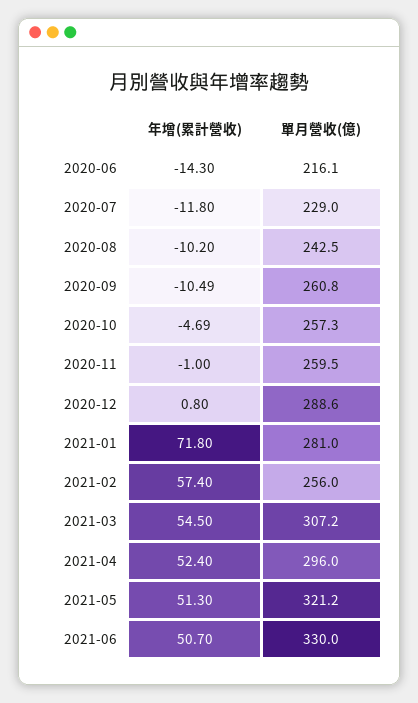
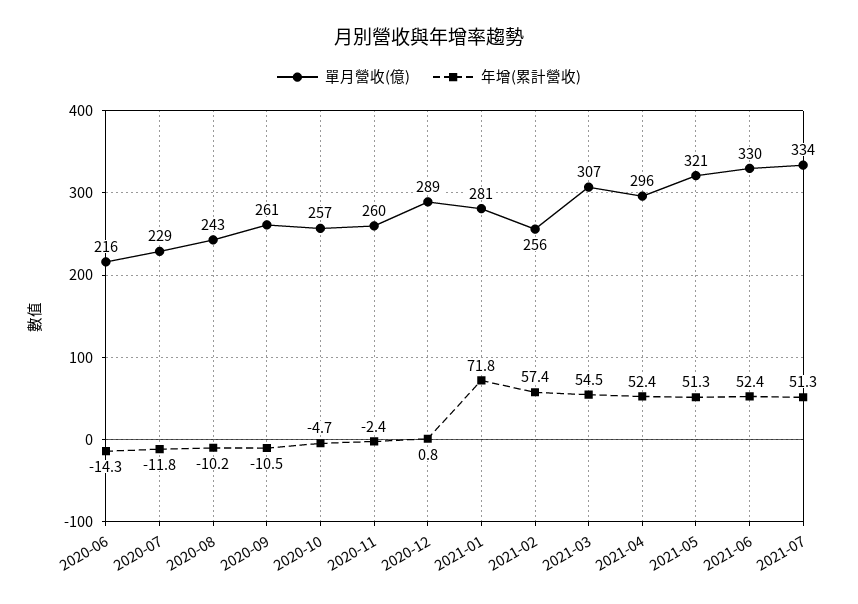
年增(累計營收), 2020-11: -1 -> -2.4
年增(累計營收), 2021-06: 50.7 -> 52.4
單月營收(億), 2021-07: none -> 334
年增(累計營收), 2021-07: none -> 51.3

